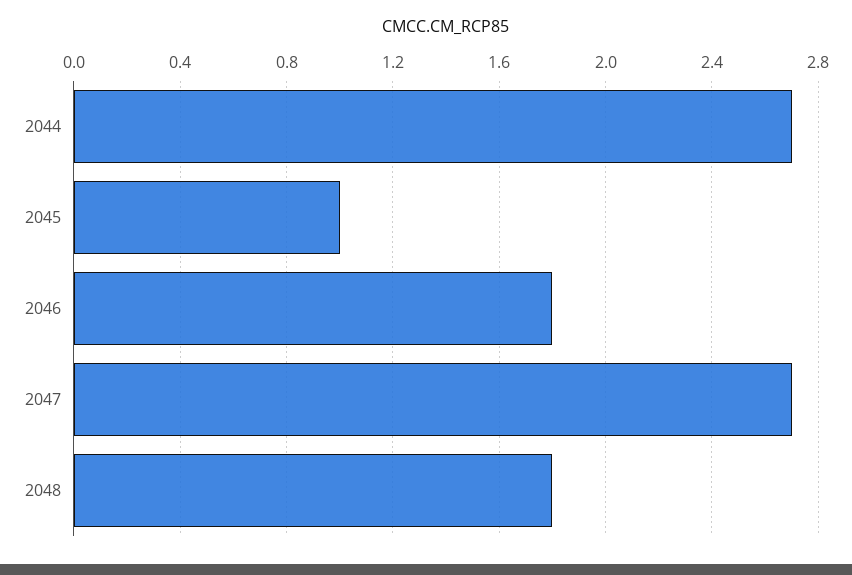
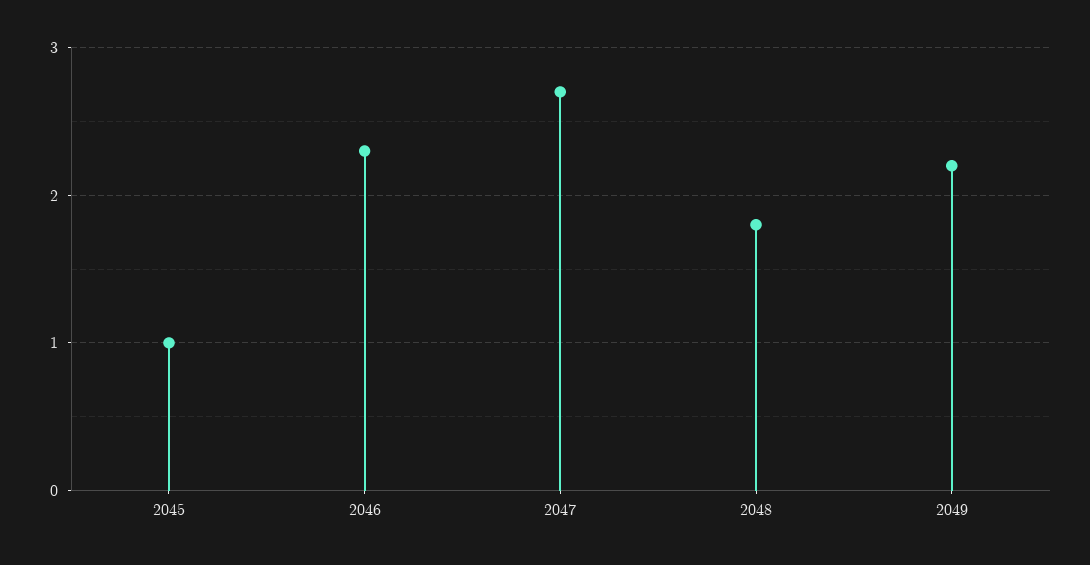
2044: 2.7 -> none
2046: 1.8 -> 2.3
2049: none -> 2.2

